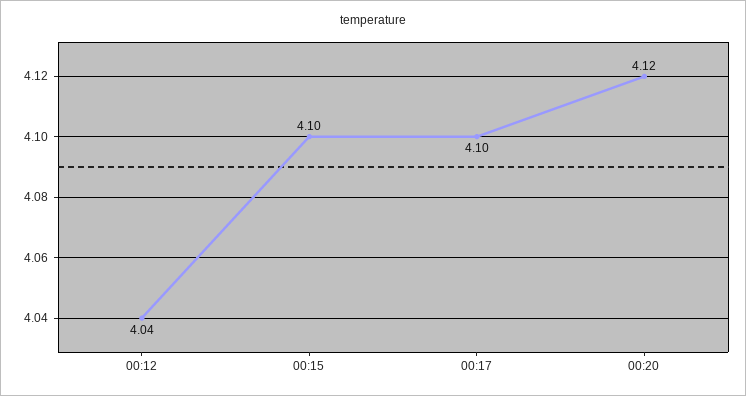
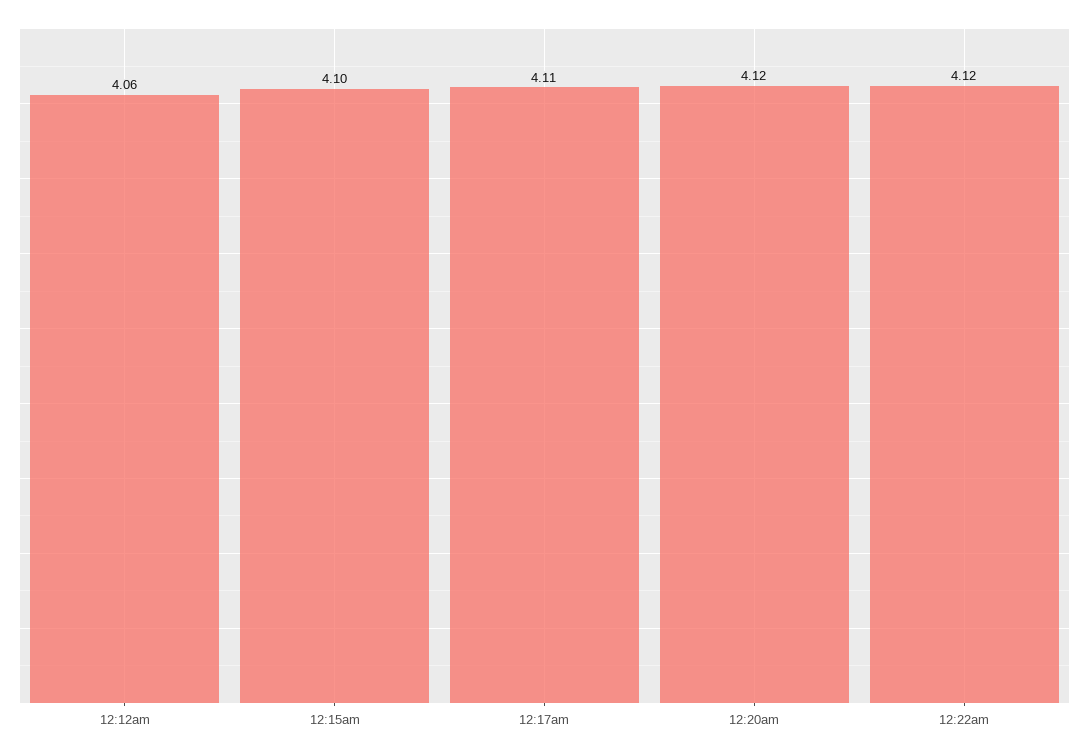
00:12: 4.04 -> 4.06
00:17: 4.1 -> 4.11
12:22am: none -> 4.12

